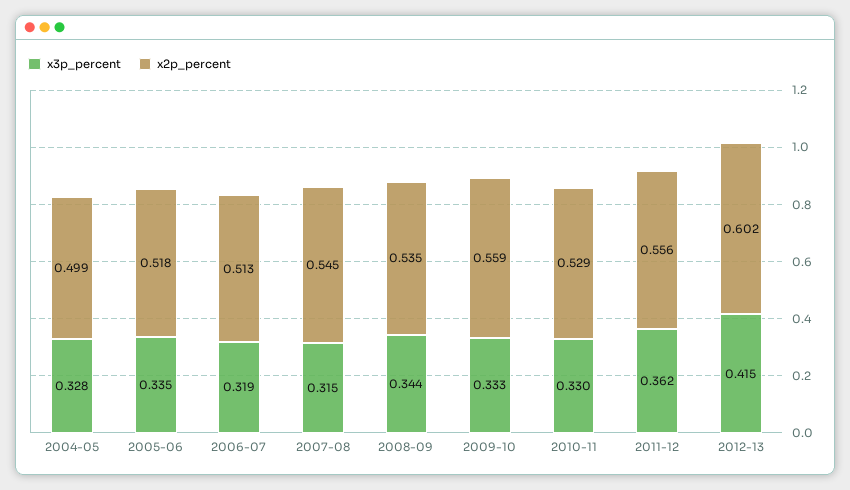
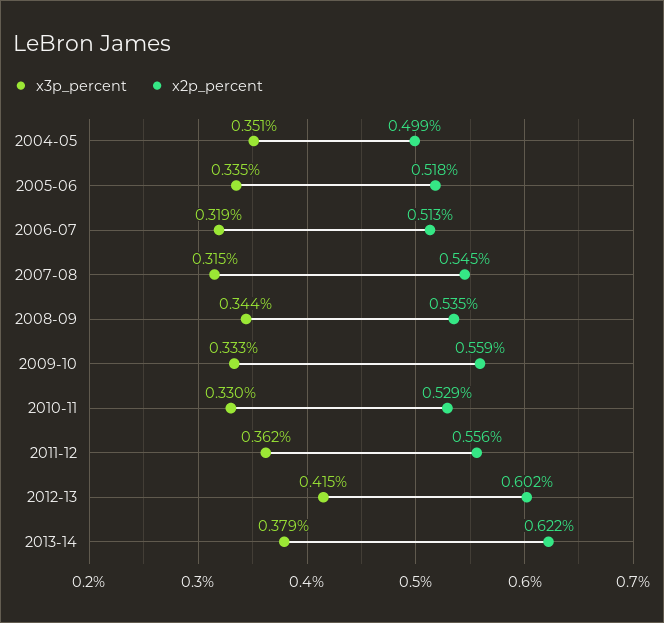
x3p_percent, 2004-05: 0.328 -> 0.351
x3p_percent, 2013-14: none -> 0.379
x2p_percent, 2013-14: none -> 0.622

